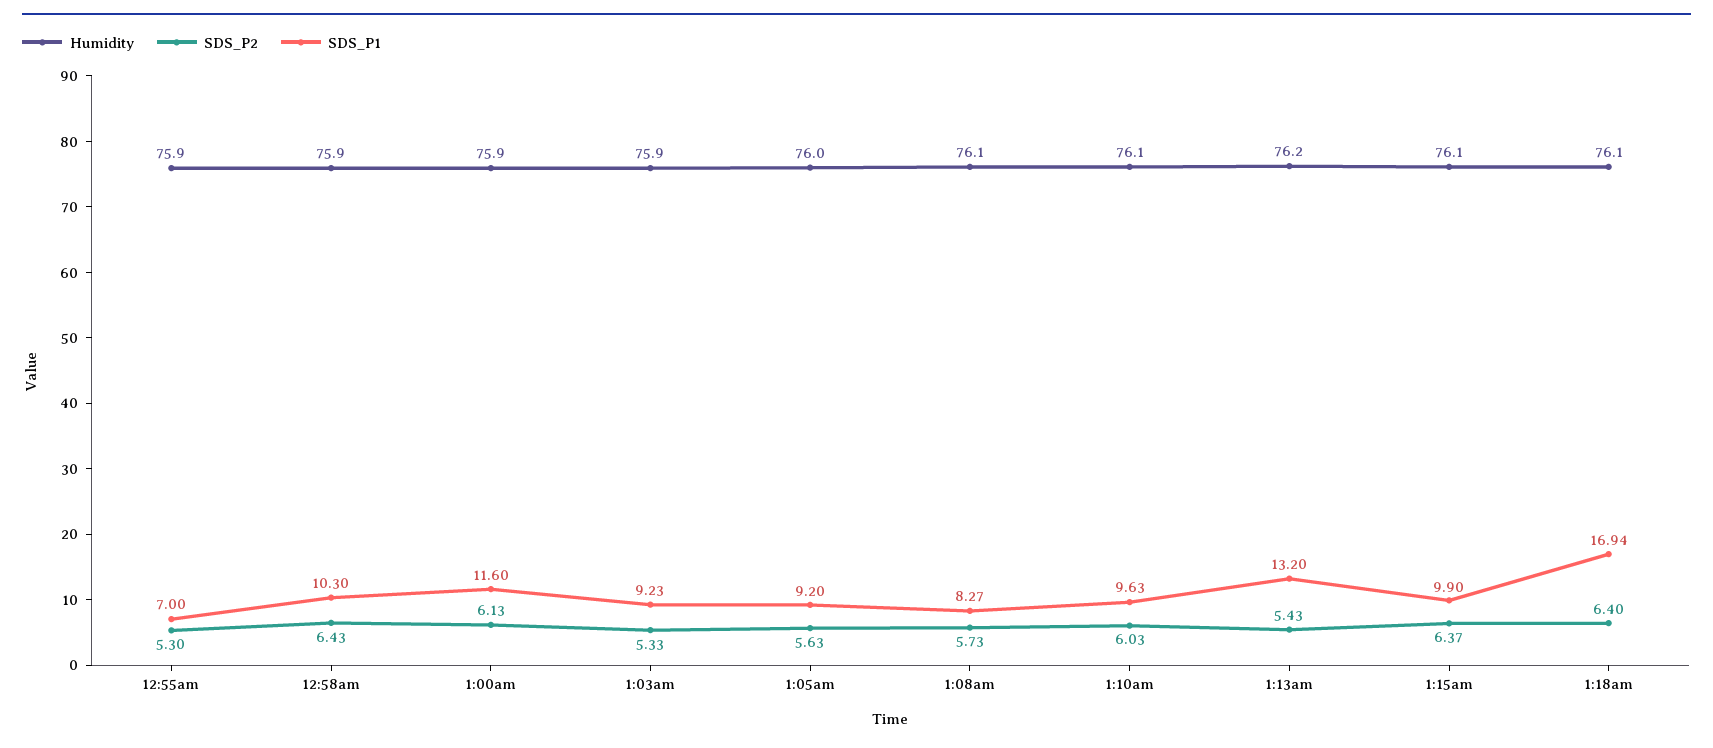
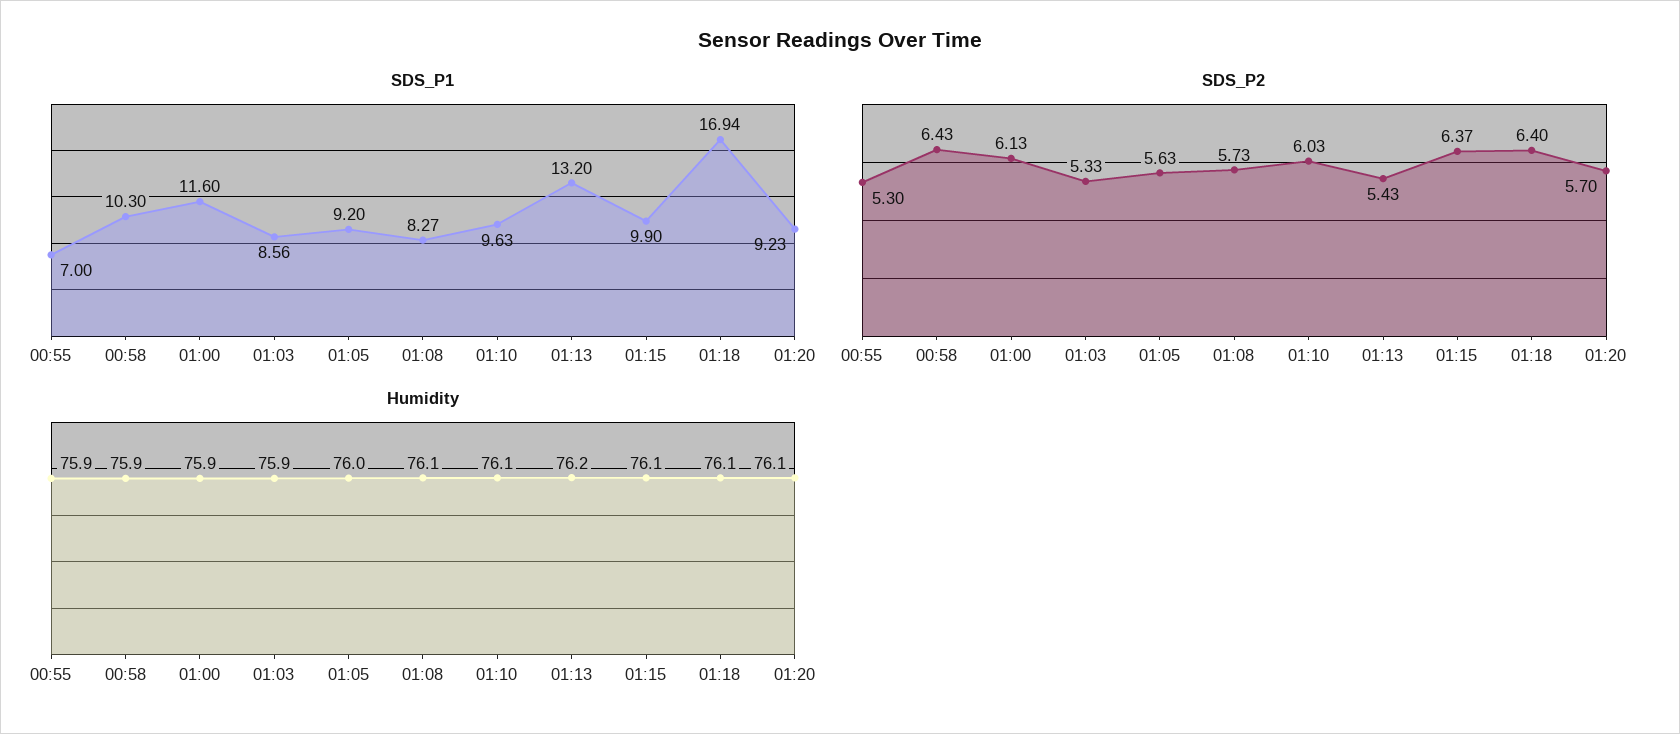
SDS_P1, 1:03am: 9.23 -> 8.56
SDS_P1, 01:20: none -> 9.23
SDS_P2, 01:20: none -> 5.7
Humidity, 01:20: none -> 76.1

